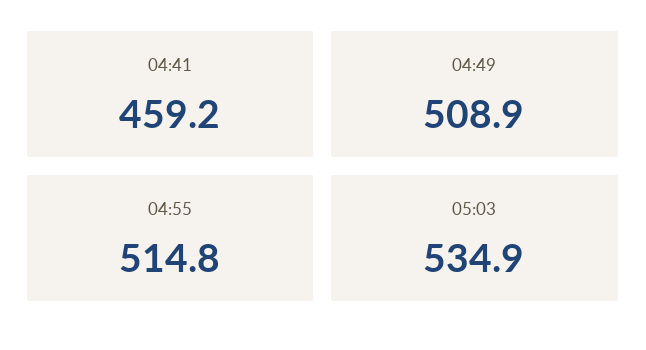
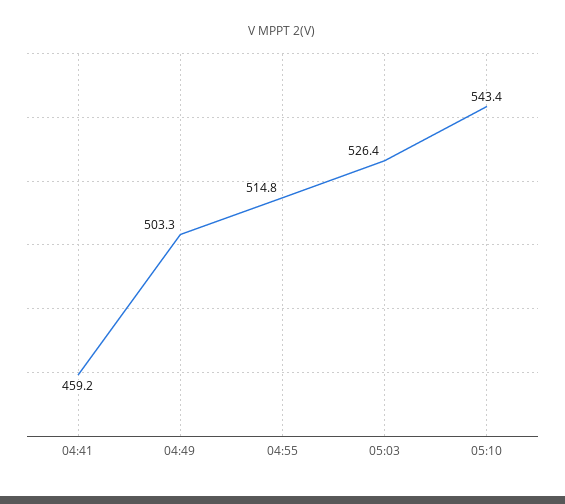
04:49: 508.9 -> 503.3
05:03: 534.9 -> 526.4
05:10: none -> 543.4

